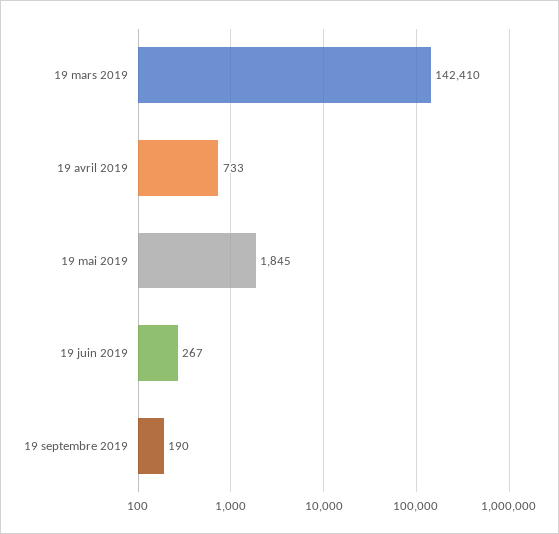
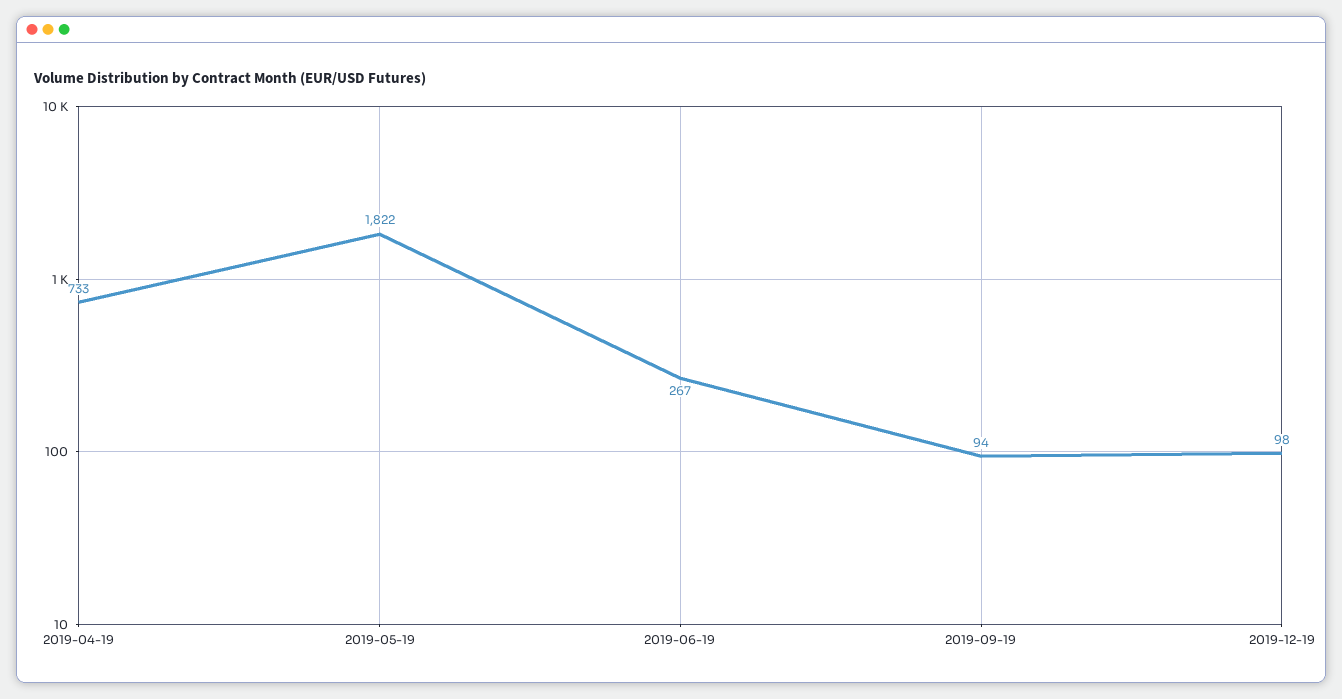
19 mars 2019: 142410 -> none
19 mai 2019: 1845 -> 1822
19 septembre 2019: 190 -> 94
2019-12-19: none -> 98

